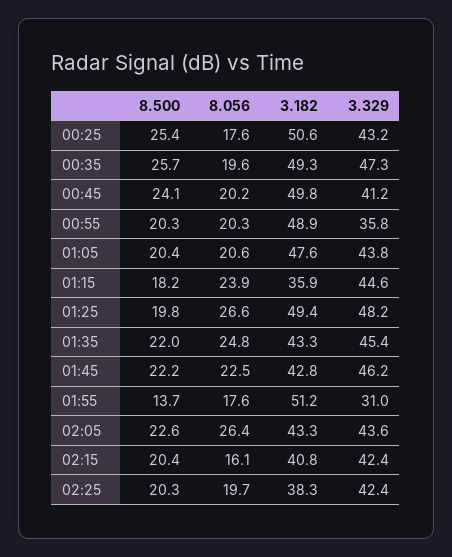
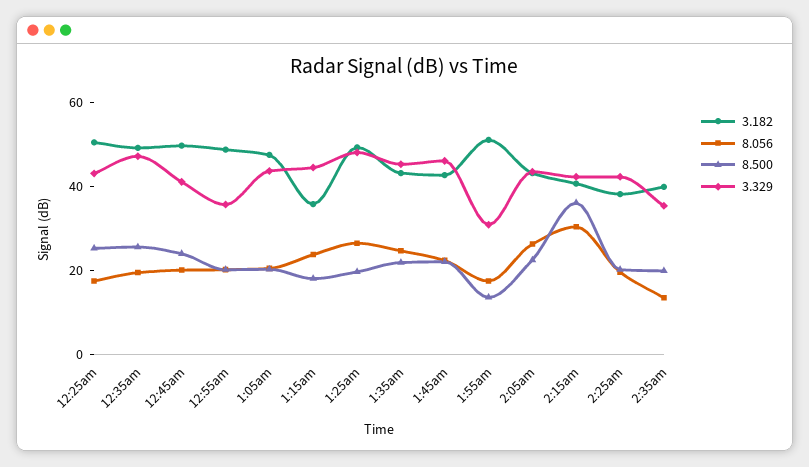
8.500, 02:15: 20.4 -> 35
8.056, 02:15: 16.1 -> 30
3.182, 2:35am: none -> 40
8.056, 2:35am: none -> 15
8.500, 2:35am: none -> 20
3.329, 2:35am: none -> 35

